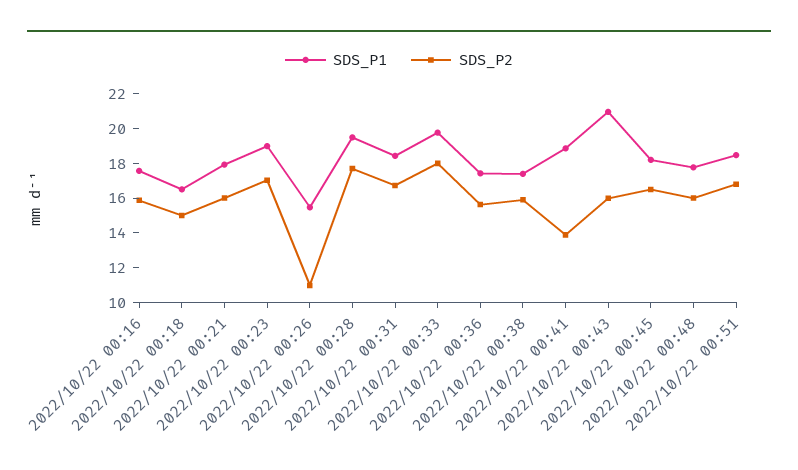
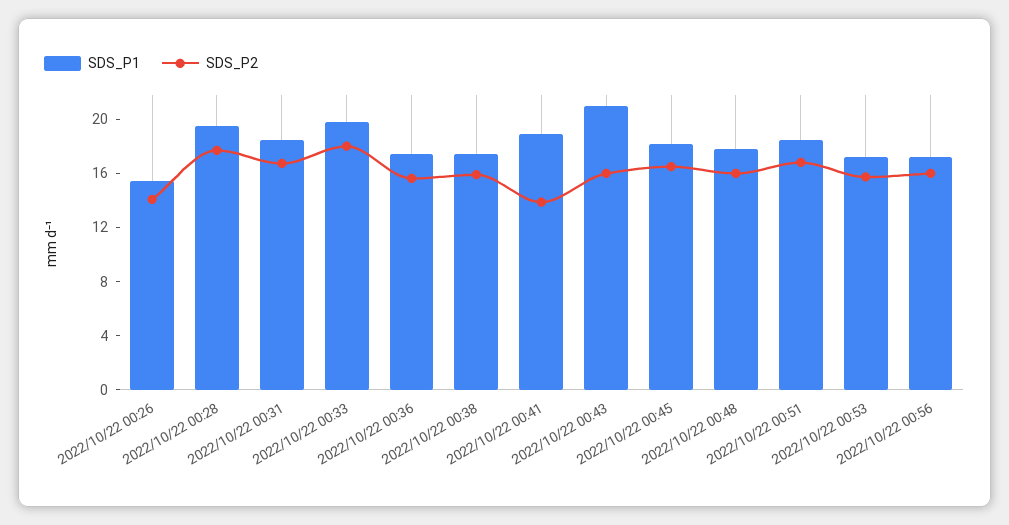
SDS_P1, 2022/10/22 00:16: 17.5 -> none
SDS_P2, 2022/10/22 00:16: 16 -> none
SDS_P1, 2022/10/22 00:18: 16.5 -> none
SDS_P2, 2022/10/22 00:18: 15 -> none
SDS_P1, 2022/10/22 00:21: 18 -> none
SDS_P2, 2022/10/22 00:21: 16 -> none
SDS_P1, 2022/10/22 00:23: 19 -> none
SDS_P2, 2022/10/22 00:23: 17 -> none
SDS_P2, 2022/10/22 00:26: 11 -> 14
SDS_P1, 2022/10/22 00:53: none -> 17
SDS_P2, 2022/10/22 00:53: none -> 16
SDS_P1, 2022/10/22 00:56: none -> 17
SDS_P2, 2022/10/22 00:56: none -> 16

